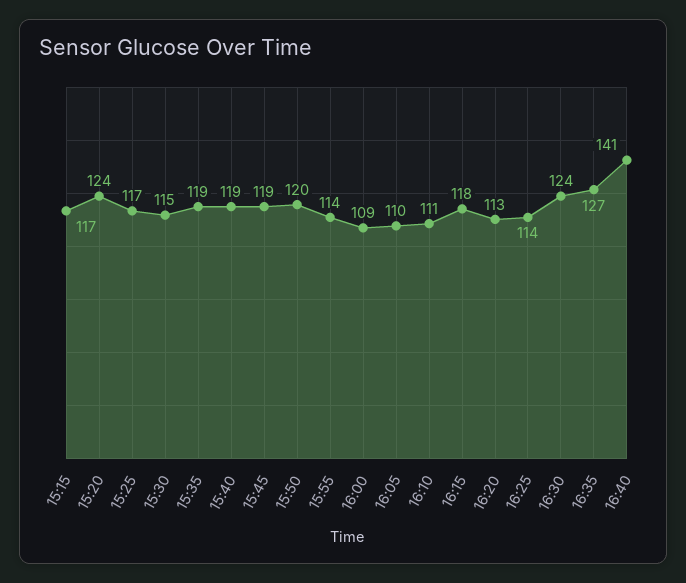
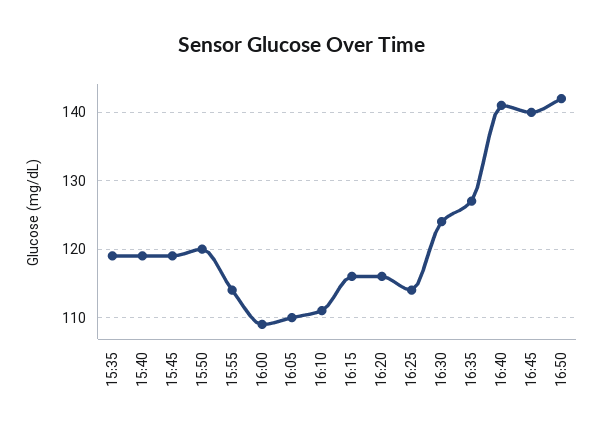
15:15: 117 -> none
15:20: 124 -> none
15:25: 117 -> none
15:30: 115 -> none
16:15: 118 -> 116
16:20: 113 -> 116
16:45: none -> 140
16:50: none -> 142

